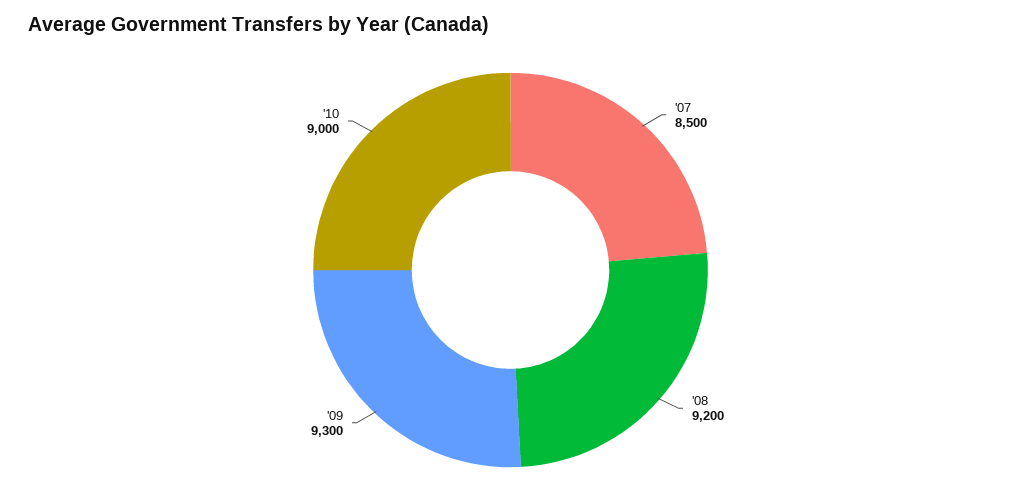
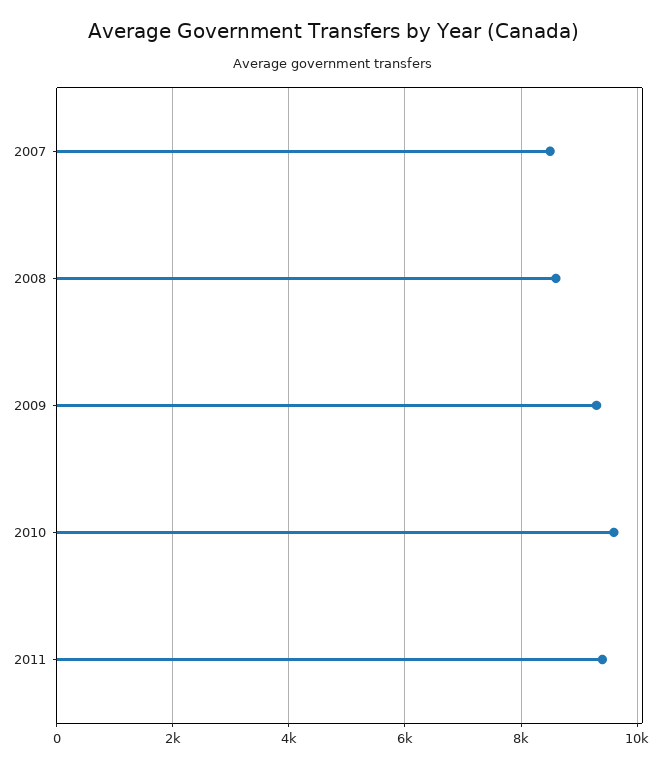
'08: 9200 -> 8600
'10: 9000 -> 9600
2011: none -> 9400

